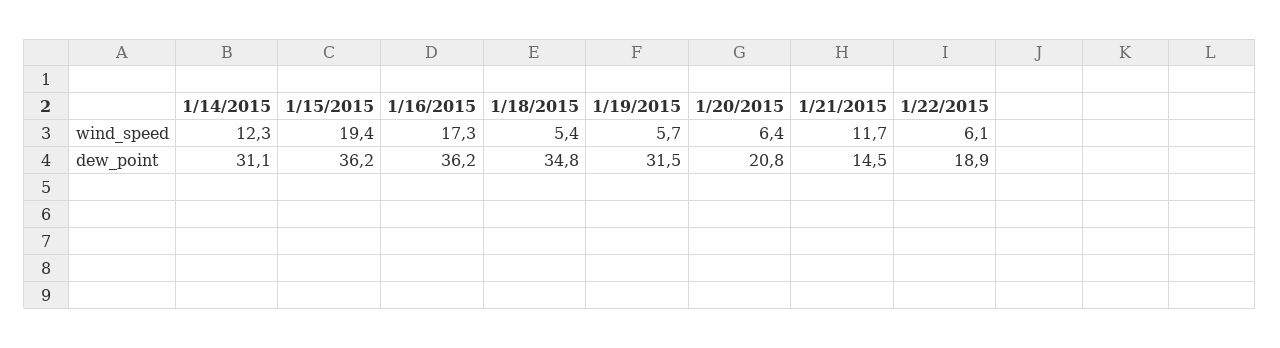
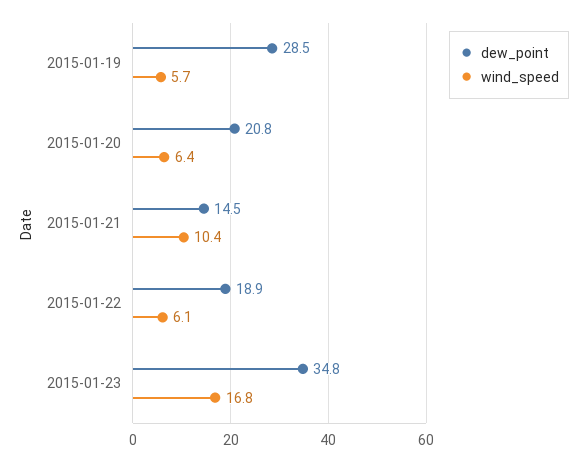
wind_speed, 1/14/2015: 12.3 -> none
wind_speed, 1/15/2015: 19.4 -> none
wind_speed, 1/16/2015: 17.3 -> none
wind_speed, 1/18/2015: 5.4 -> none
wind_speed, 1/21/2015: 11.7 -> 10.4
dew_point, 1/14/2015: 31.1 -> none
dew_point, 1/15/2015: 36.2 -> none
dew_point, 1/16/2015: 36.2 -> none
dew_point, 1/18/2015: 34.8 -> none
dew_point, 1/19/2015: 31.5 -> 28.5
dew_point, 2015-01-23: none -> 34.8
wind_speed, 2015-01-23: none -> 16.8

